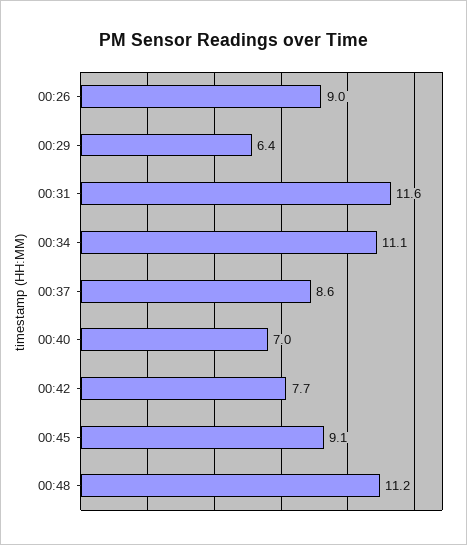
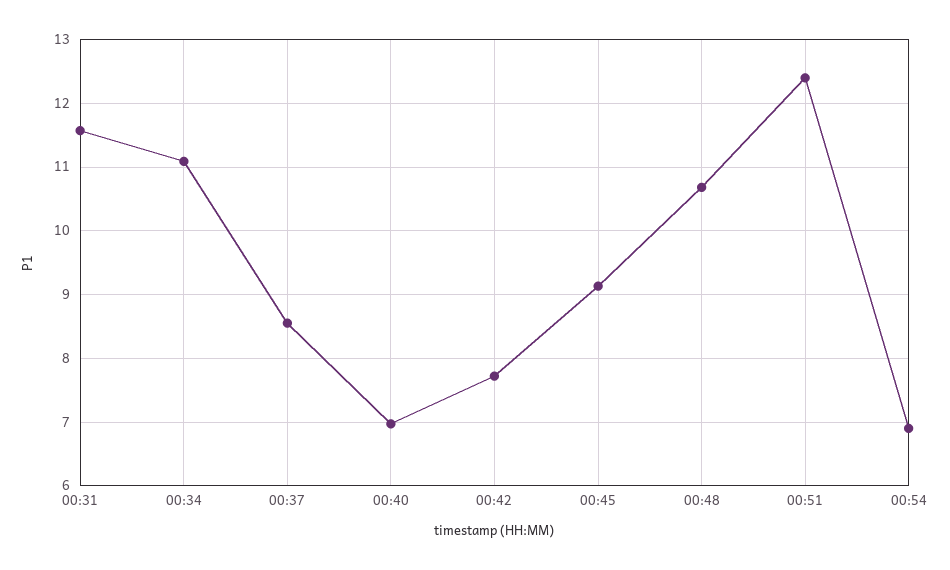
00:26: 9 -> none
00:29: 6.4 -> none
00:48: 11.2 -> 10.7
00:51: none -> 12.4
00:54: none -> 6.9

